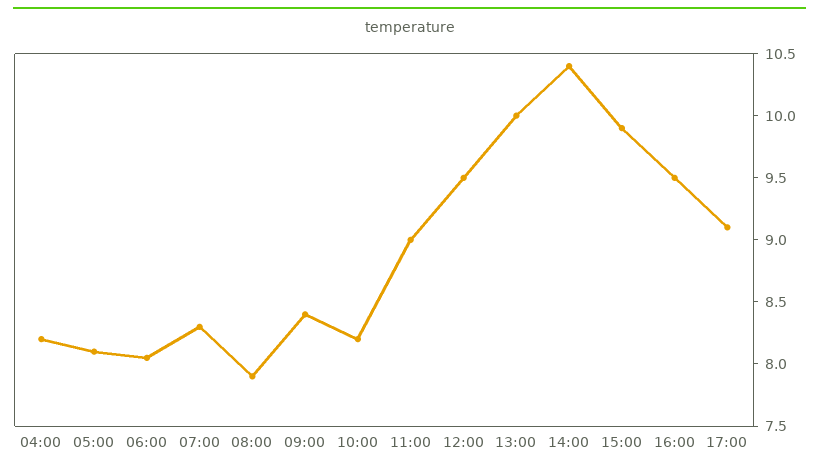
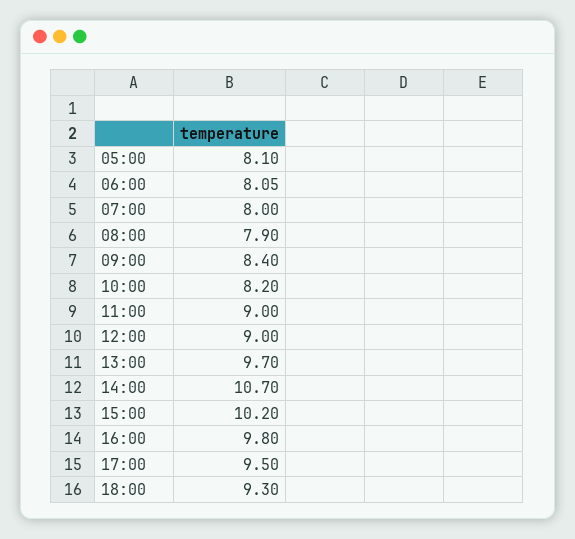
04:00: 8.2 -> none
07:00: 8.3 -> 8
12:00: 9.5 -> 9
13:00: 10 -> 9.7
14:00: 10.4 -> 10.7
15:00: 9.9 -> 10.2
16:00: 9.5 -> 9.8
17:00: 9.1 -> 9.5
18:00: none -> 9.3

